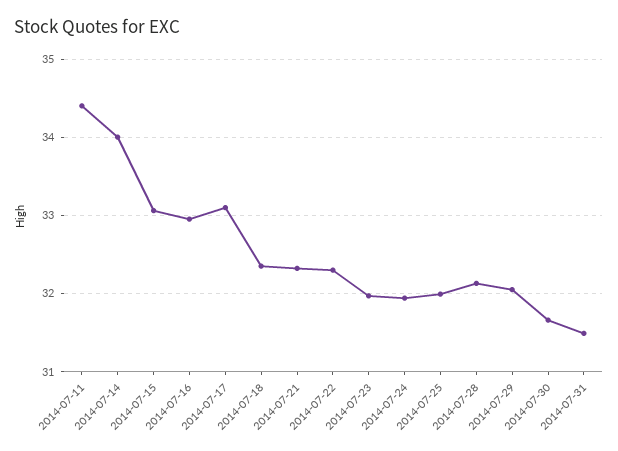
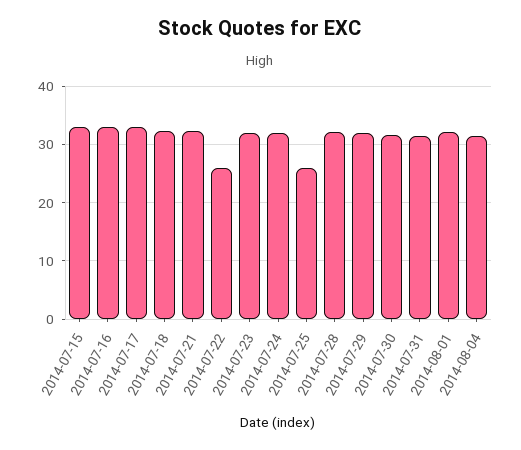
2014-07-11: 34.4 -> none
2014-07-14: 34 -> none
2014-07-22: 32.3 -> 26
2014-07-25: 32 -> 26
2014-08-01: none -> 32
2014-08-04: none -> 32

